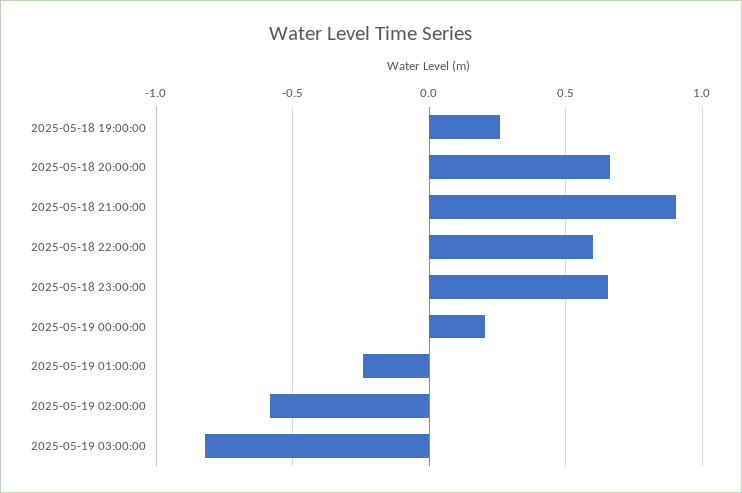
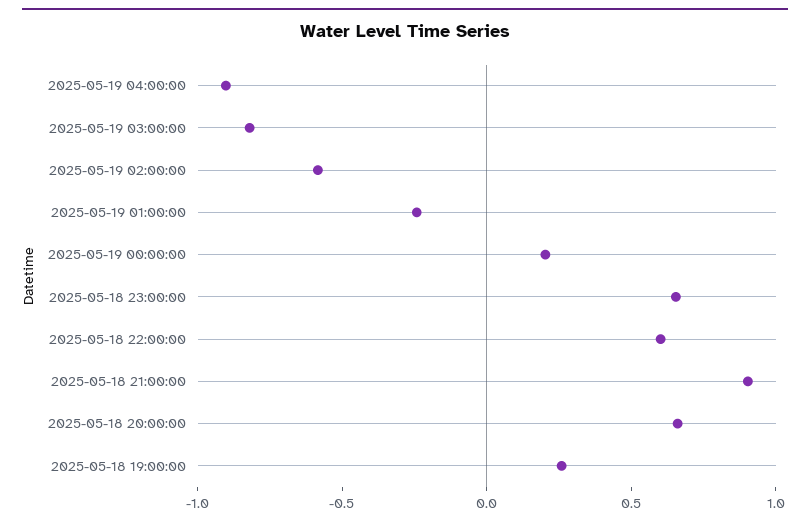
2025-05-19 04:00:00: none -> -0.9

